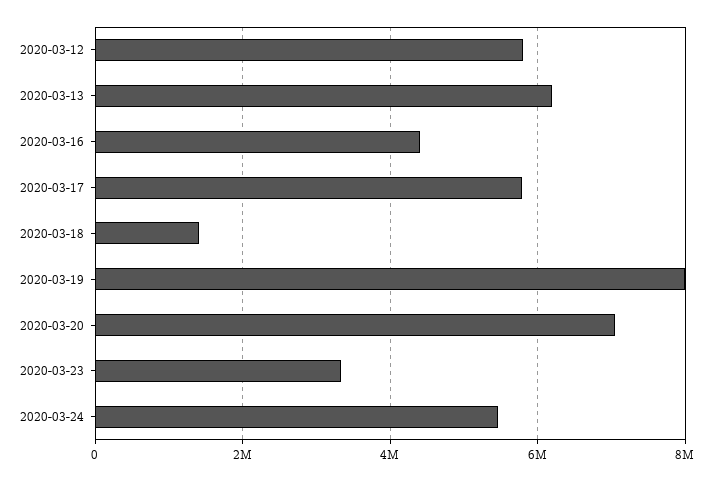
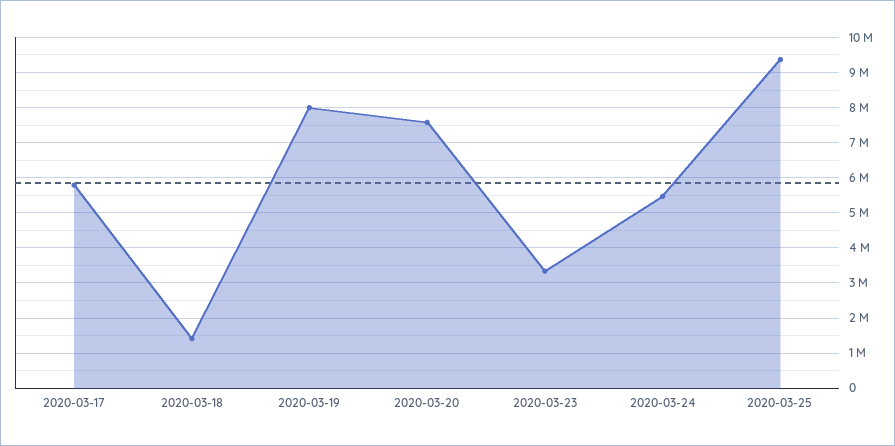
2020-03-12: 5800000 -> none
2020-03-13: 6200000 -> none
2020-03-16: 4400000 -> none
2020-03-20: 7000000 -> 7600000
2020-03-25: none -> 9400000

